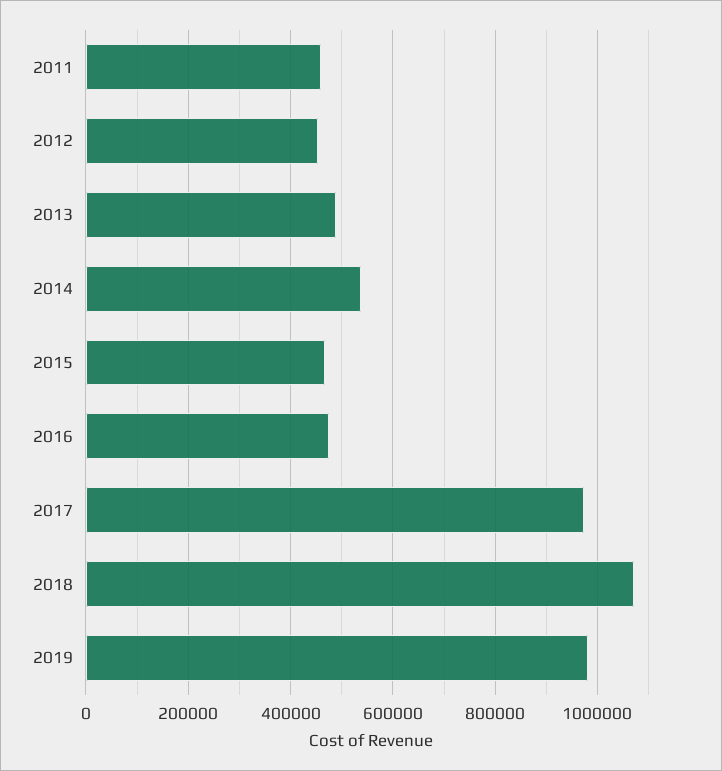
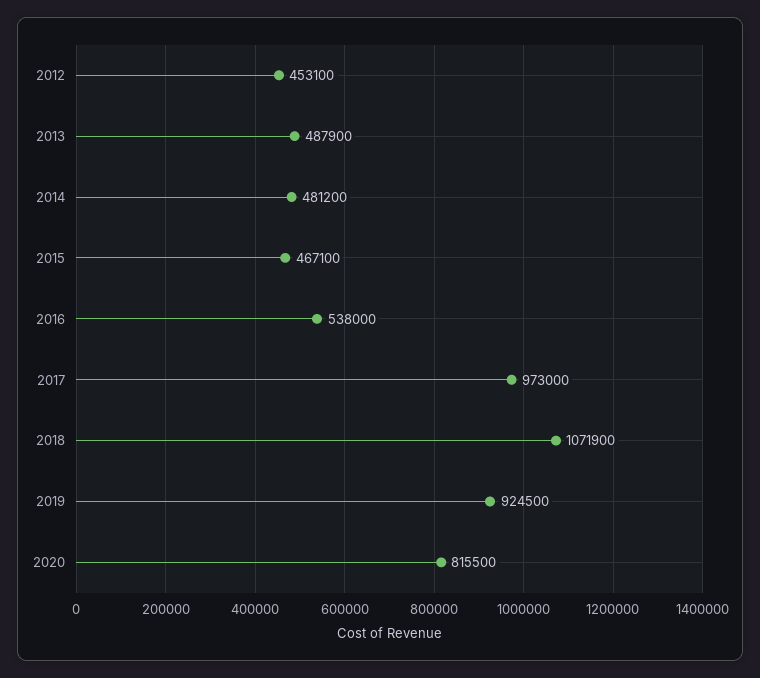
2011: 460000 -> none
2014: 540000 -> 481200
2016: 480000 -> 538000
2019: 980000 -> 924500
2020: none -> 815500

